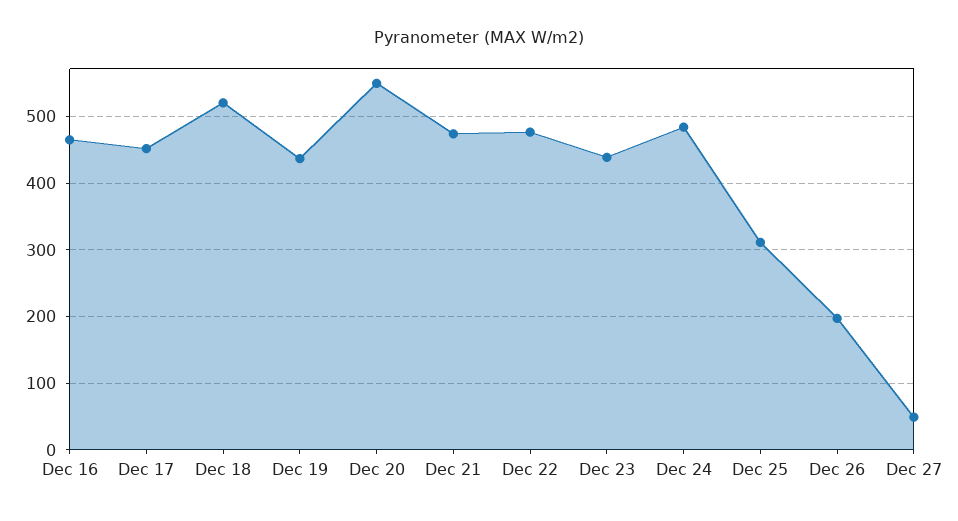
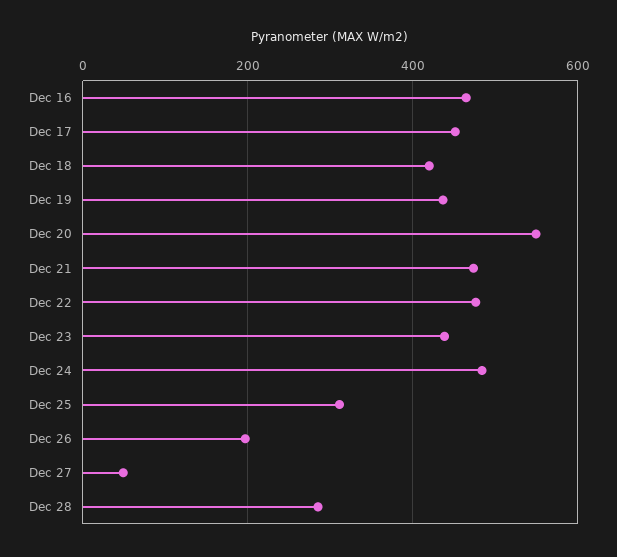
Dec 18: 520 -> 420
Dec 28: none -> 280

